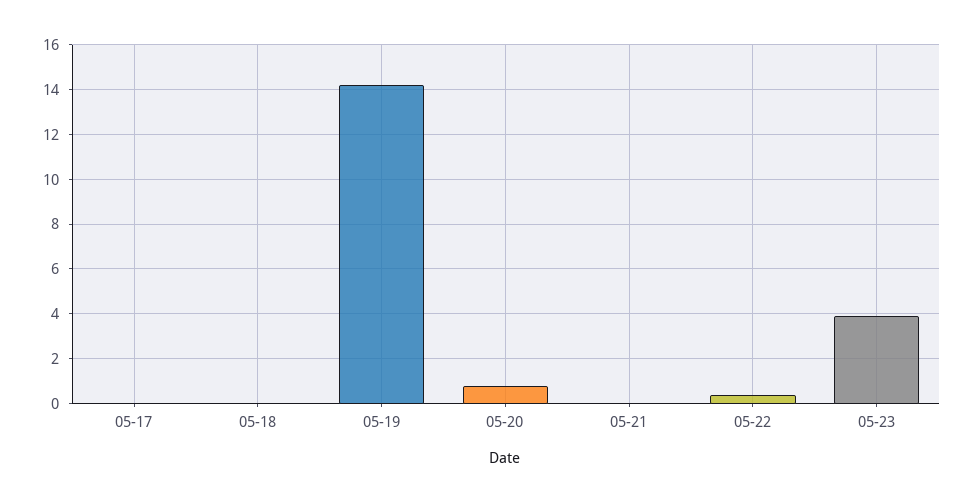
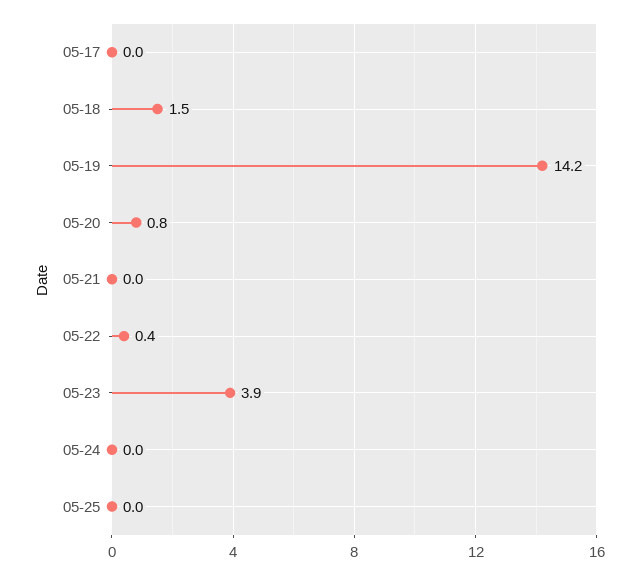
05-18: 0 -> 1.5
05-24: none -> 0
05-25: none -> 0

